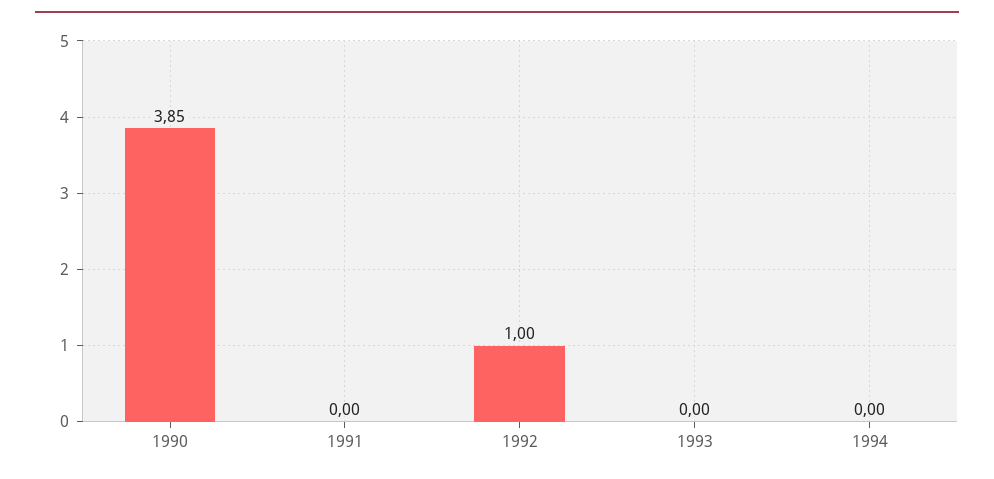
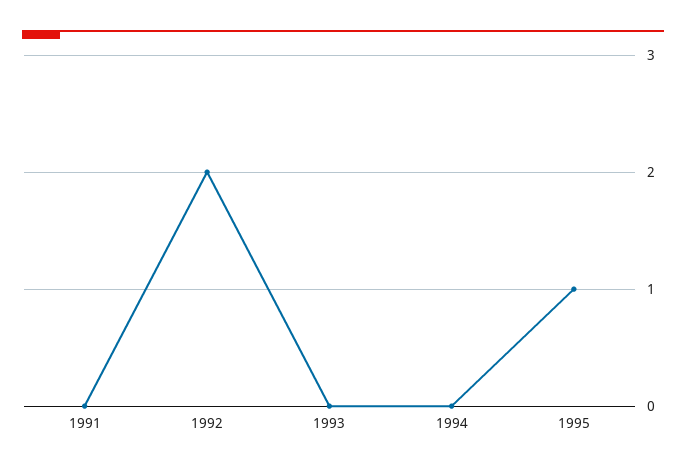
1990: 3.85 -> none
1992: 1 -> 2
1995: none -> 1

